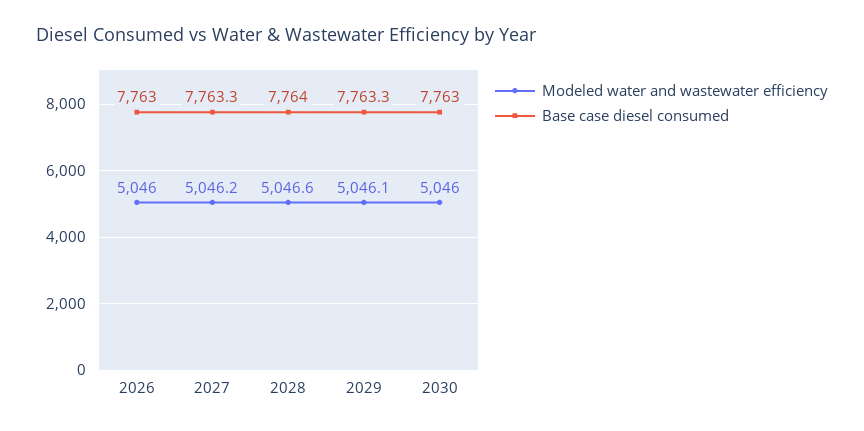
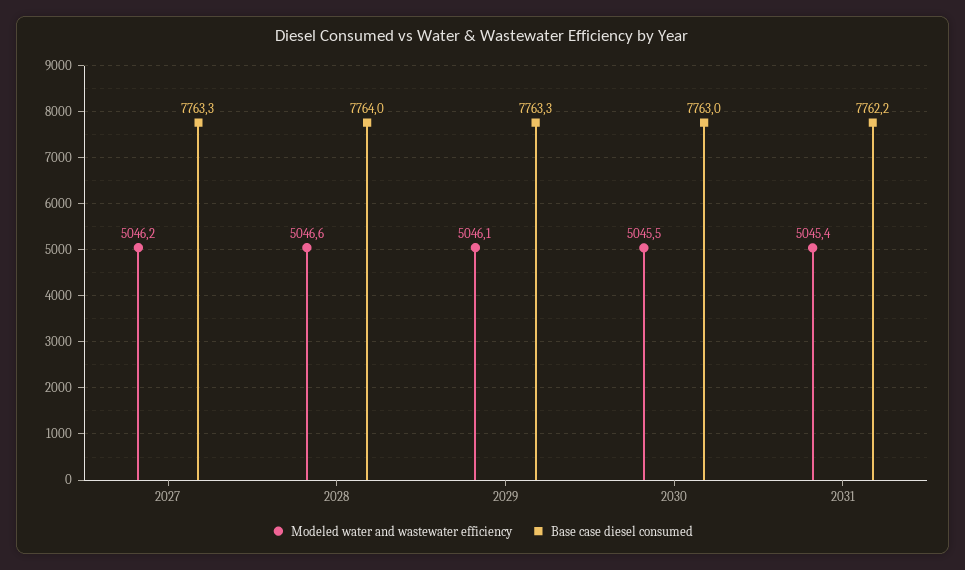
Modeled water and wastewater efficiency, 2026: 5046 -> none
Base case diesel consumed, 2026: 7763 -> none
Modeled water and wastewater efficiency, 2030: 5046 -> 5045.5
Modeled water and wastewater efficiency, 2031: none -> 5045.4
Base case diesel consumed, 2031: none -> 7762.2

